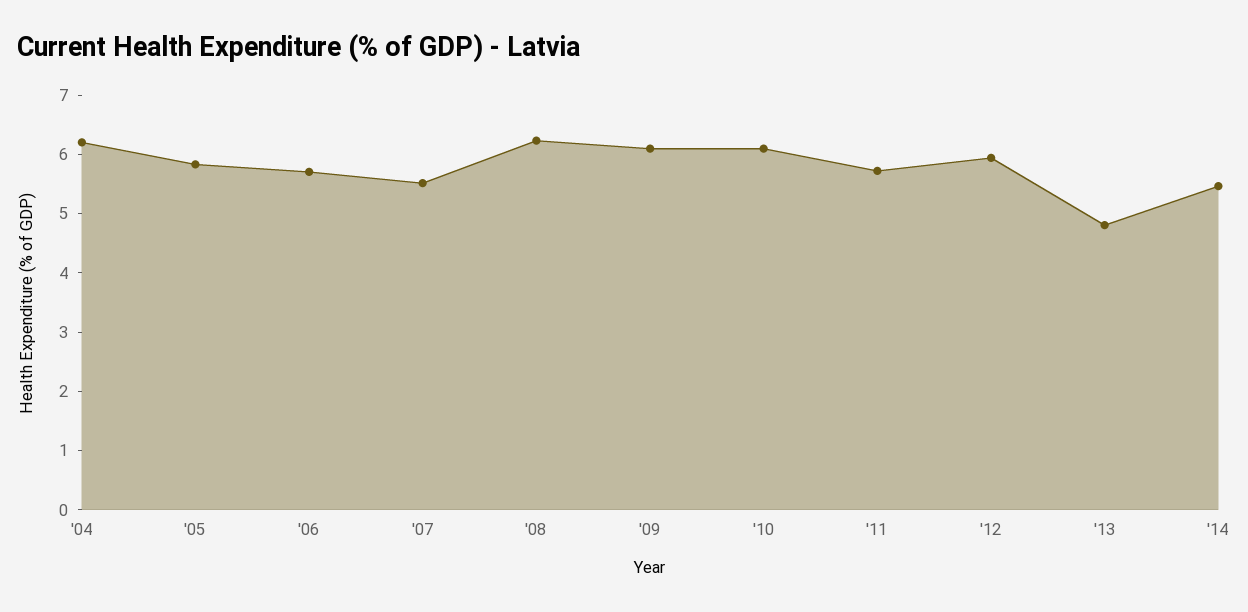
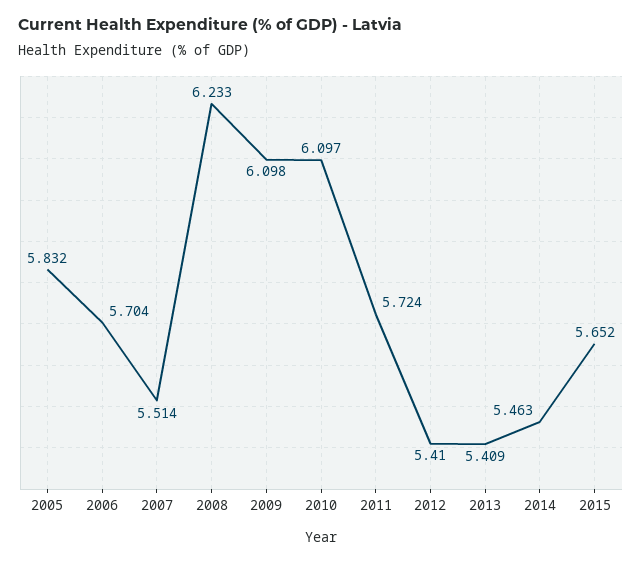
'04: 6.2 -> none
'12: 6 -> 5.41
'13: 4.8 -> 5.409
2015: none -> 5.652

